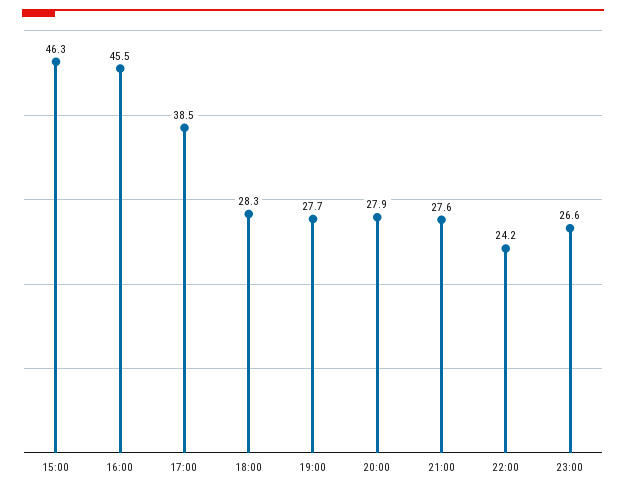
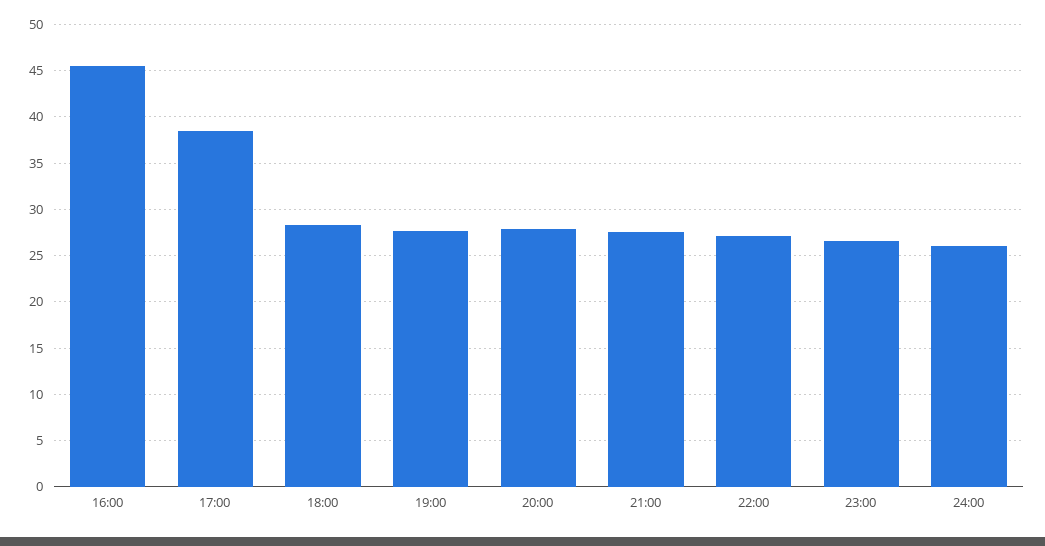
15:00: 46.3 -> none
22:00: 24.2 -> 27
24:00: none -> 26

